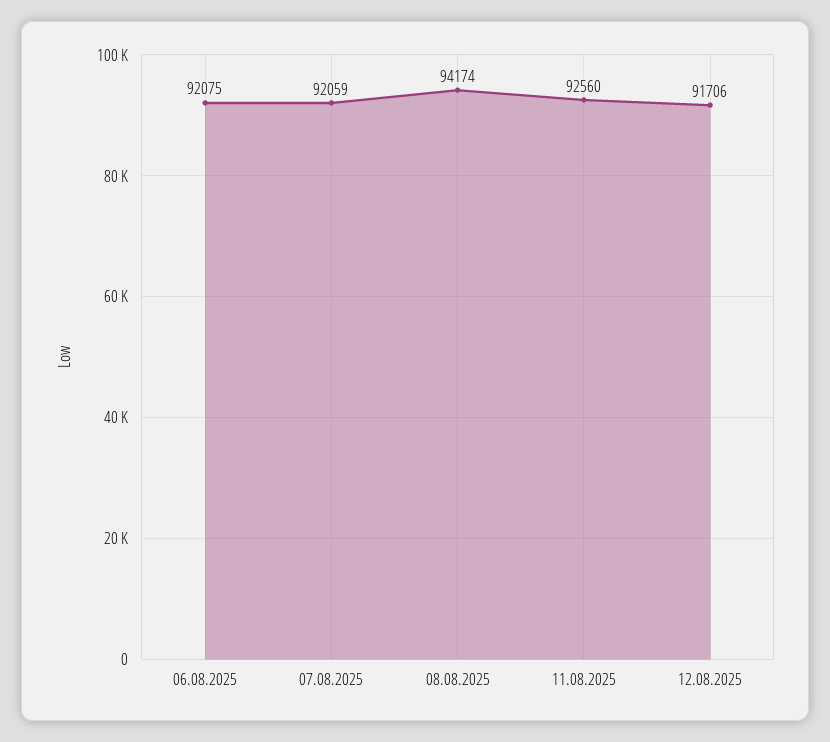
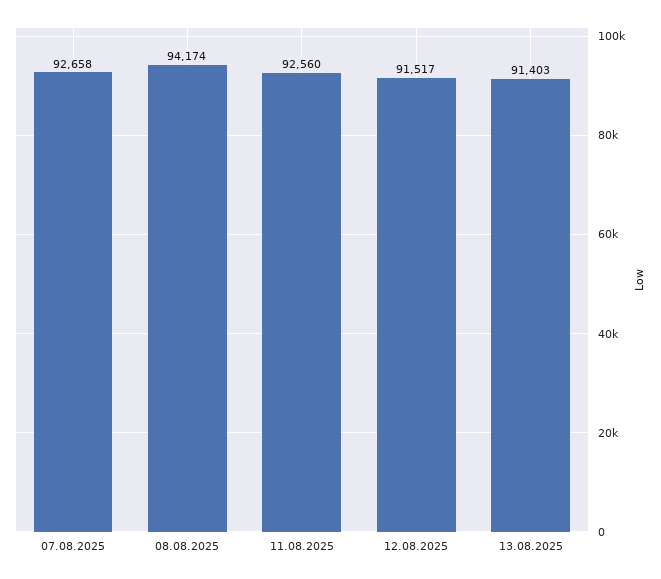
06.08.2025: 92075 -> none
07.08.2025: 92059 -> 92658
12.08.2025: 91706 -> 91517
13.08.2025: none -> 91403

